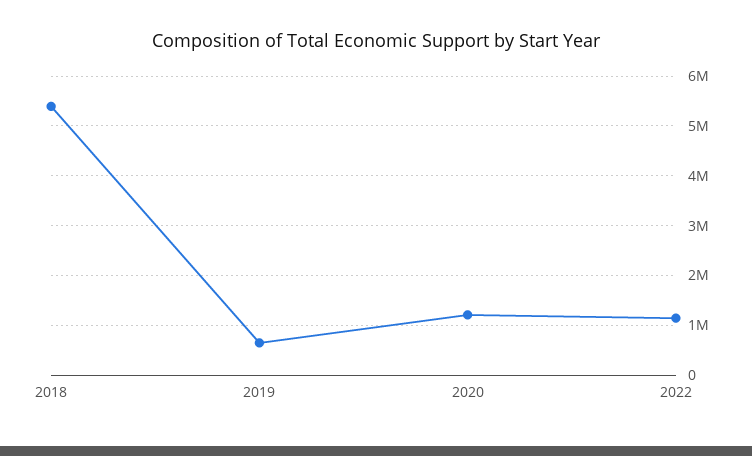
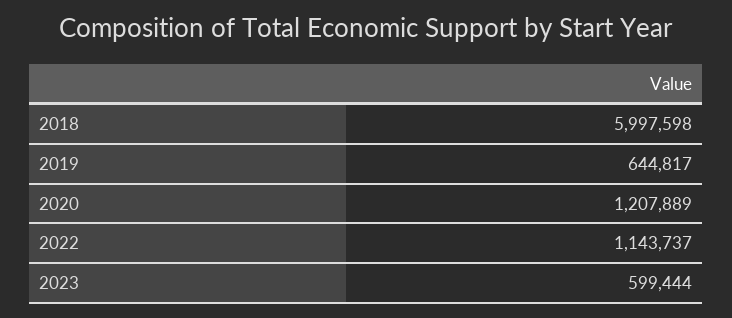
2018: 5400000 -> 5997598
2023: none -> 599444

